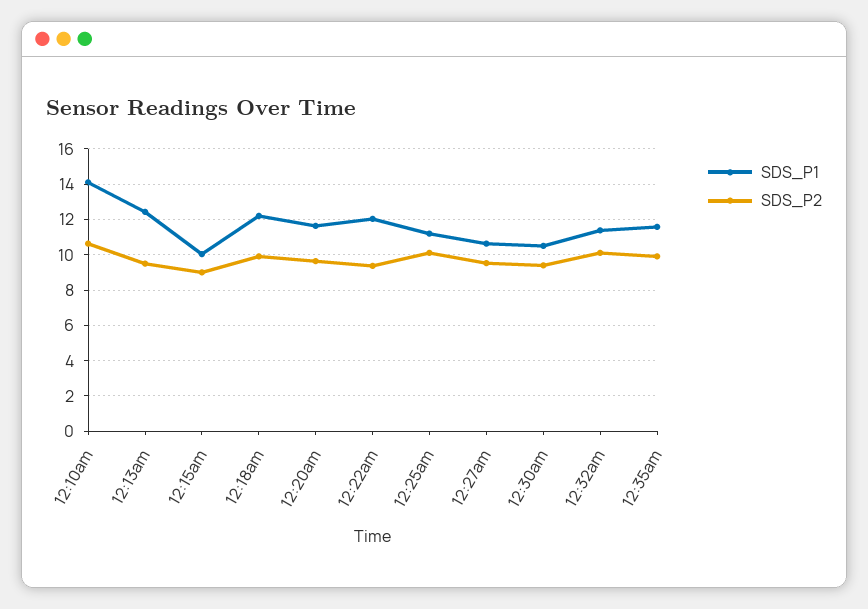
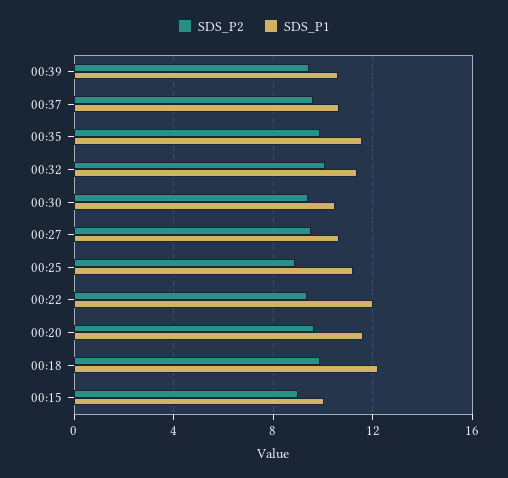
SDS_P1, 12:10am: 14 -> none
SDS_P2, 12:10am: 10.5 -> none
SDS_P1, 12:13am: 12.5 -> none
SDS_P2, 12:13am: 9.5 -> none
SDS_P2, 12:25am: 10 -> 9
SDS_P2, 00:39: none -> 9.5
SDS_P1, 00:39: none -> 10.5
SDS_P2, 00:37: none -> 9.5
SDS_P1, 00:37: none -> 10.5

